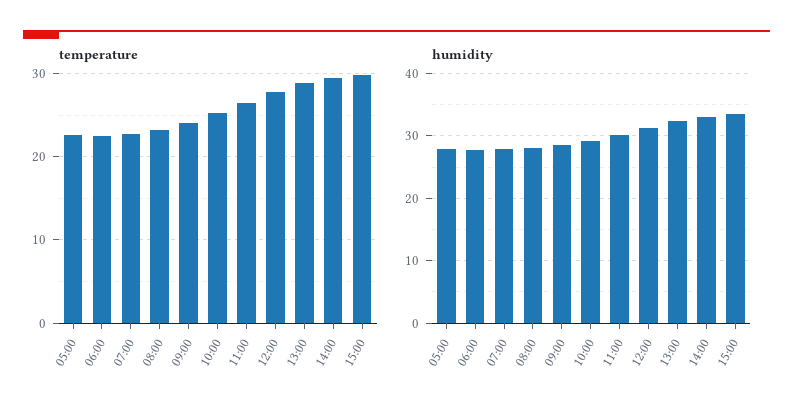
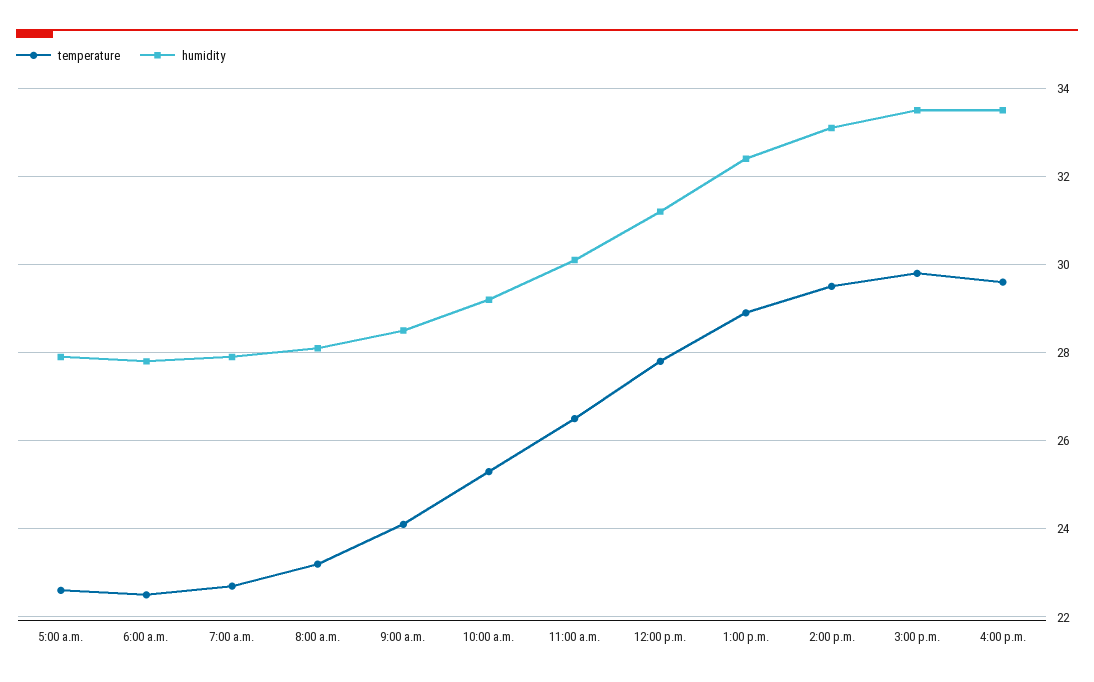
temperature, 4:00 p.m.: none -> 29.5
humidity, 4:00 p.m.: none -> 33.5

